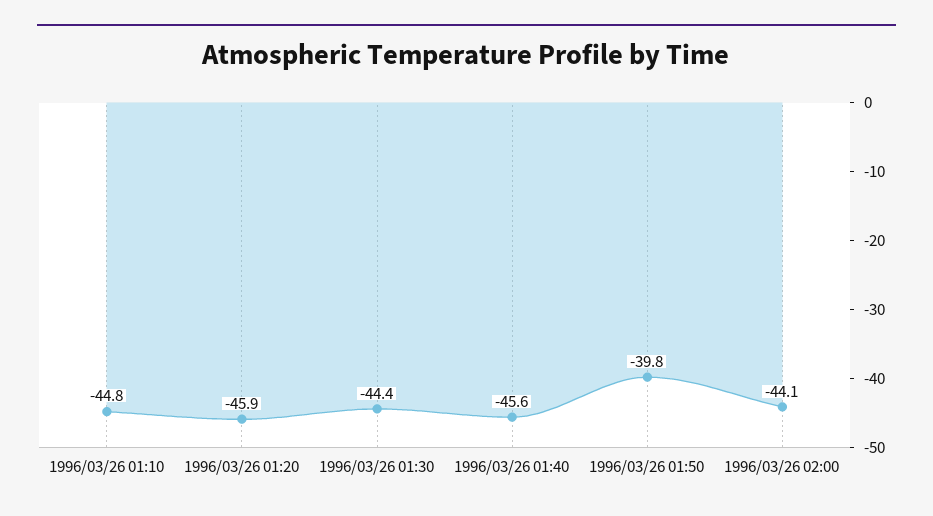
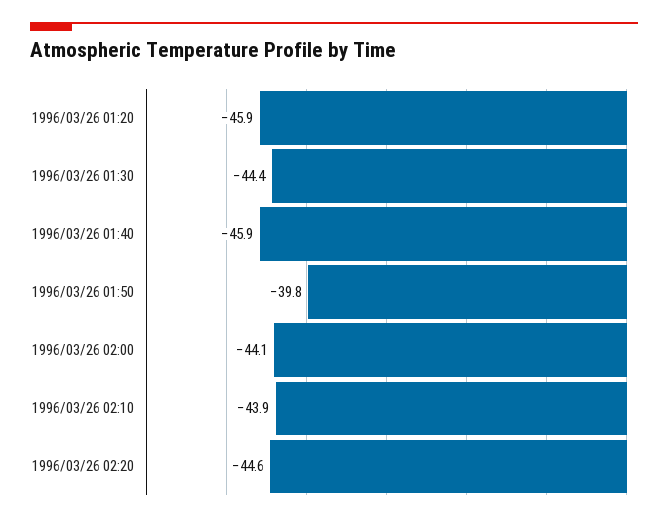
1996/03/26 01:10: -44.8 -> none
1996/03/26 01:40: -45.6 -> -45.9
1996/03/26 02:10: none -> -43.9
1996/03/26 02:20: none -> -44.6

